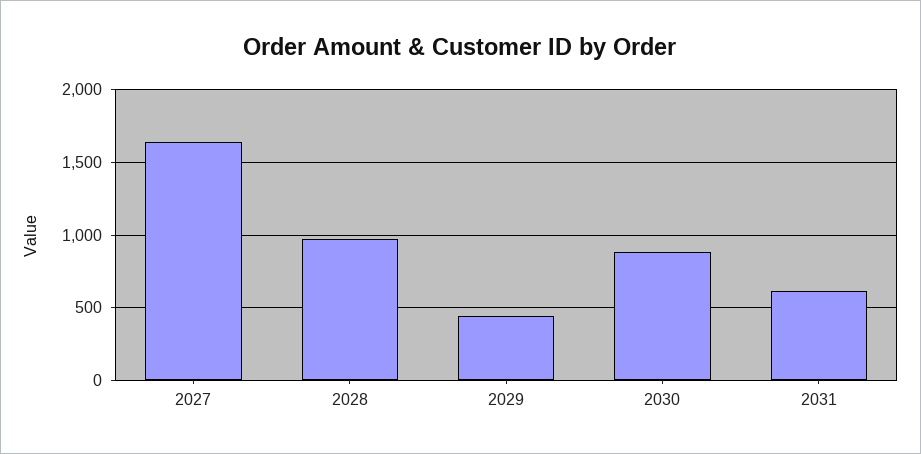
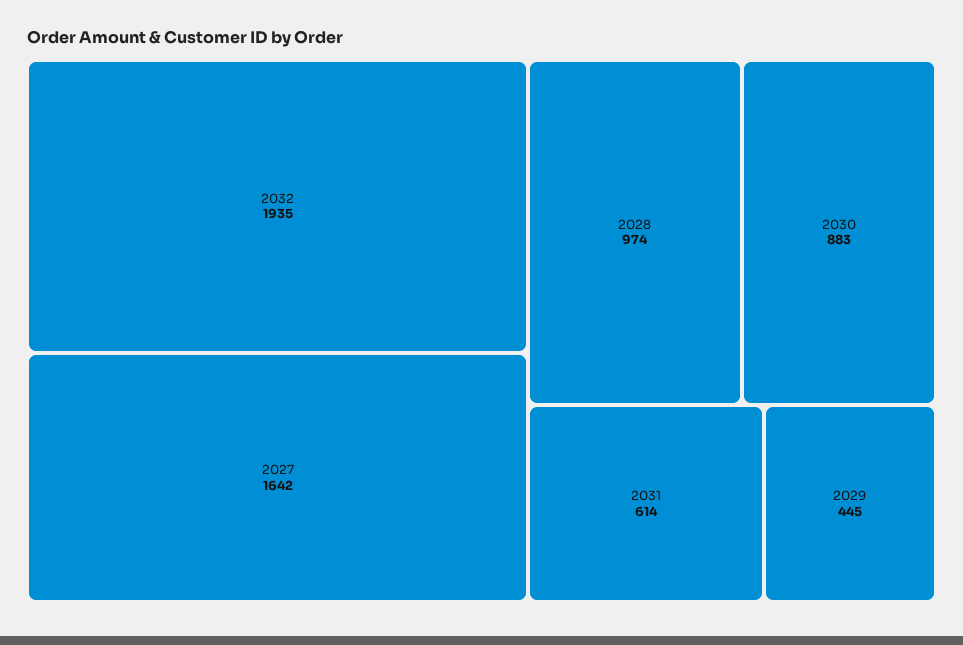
2032: none -> 1935

